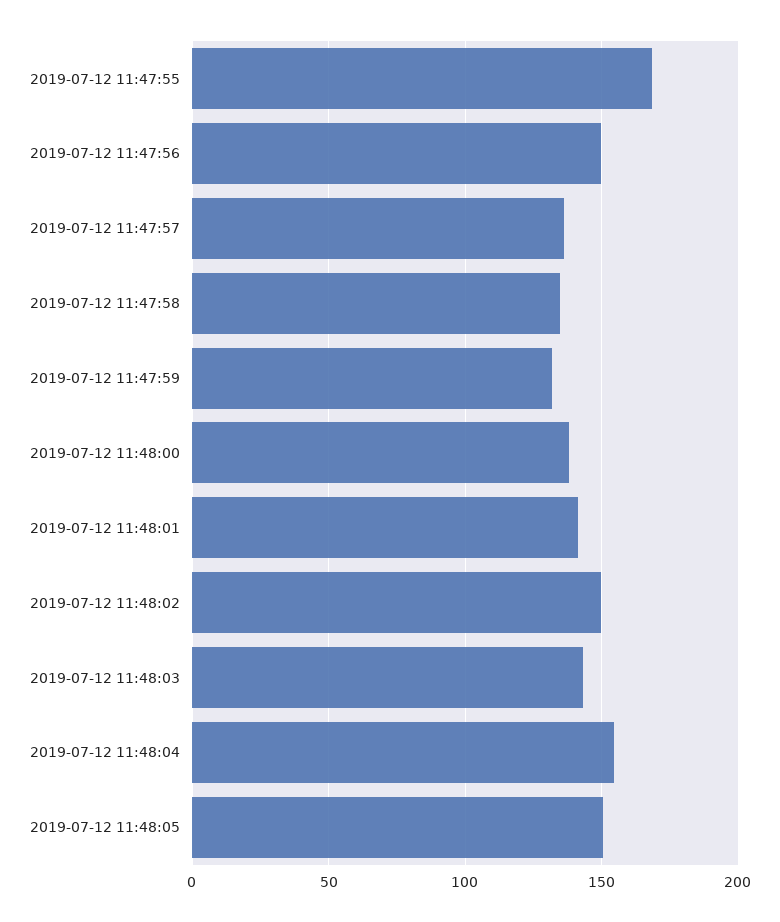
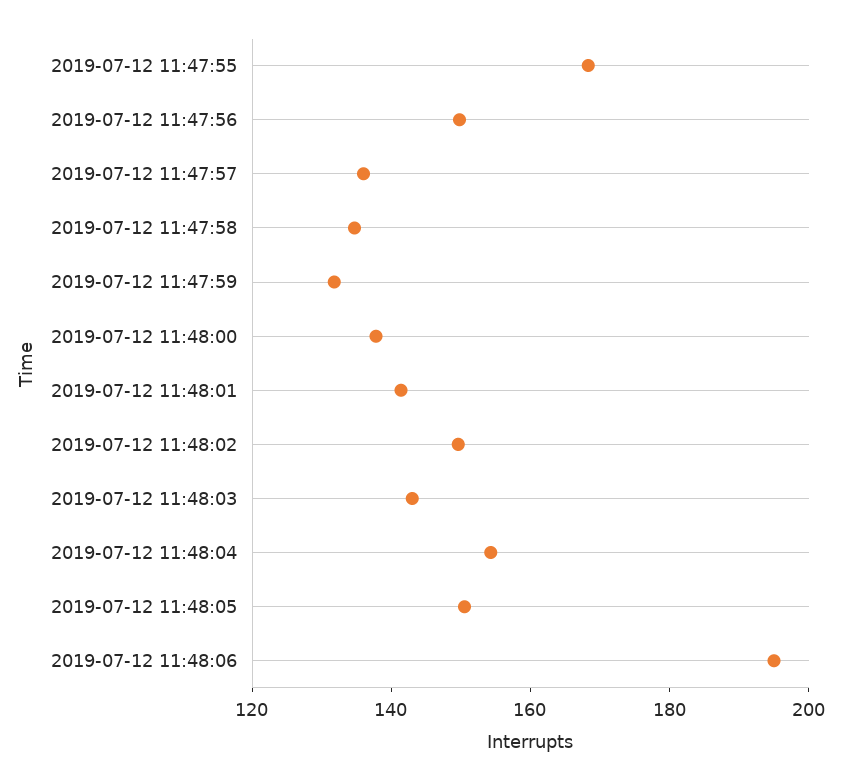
2019-07-12 11:48:06: none -> 195

